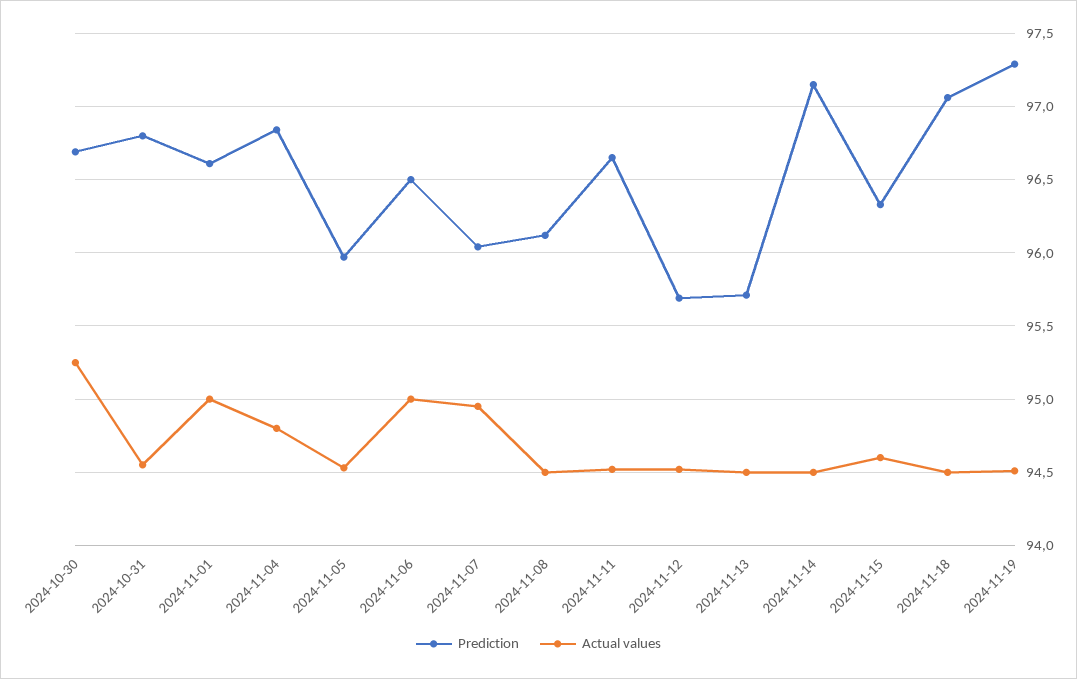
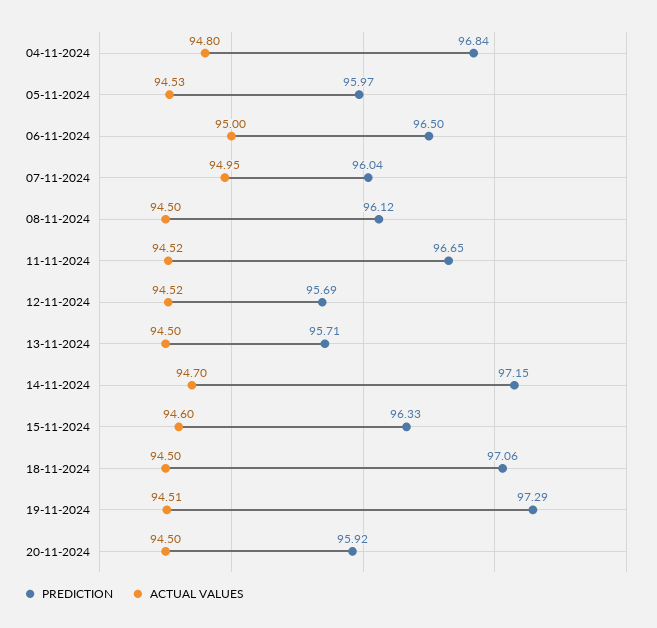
Prediction, 2024-10-30: 96.7 -> none
Actual values, 2024-10-30: 95.25 -> none
Prediction, 2024-10-31: 96.8 -> none
Actual values, 2024-10-31: 94.55 -> none
Prediction, 2024-11-01: 96.6 -> none
Actual values, 2024-11-01: 95 -> none
Actual values, 2024-11-14: 94.5 -> 94.7
Prediction, 20-11-2024: none -> 95.92
Actual values, 20-11-2024: none -> 94.5

